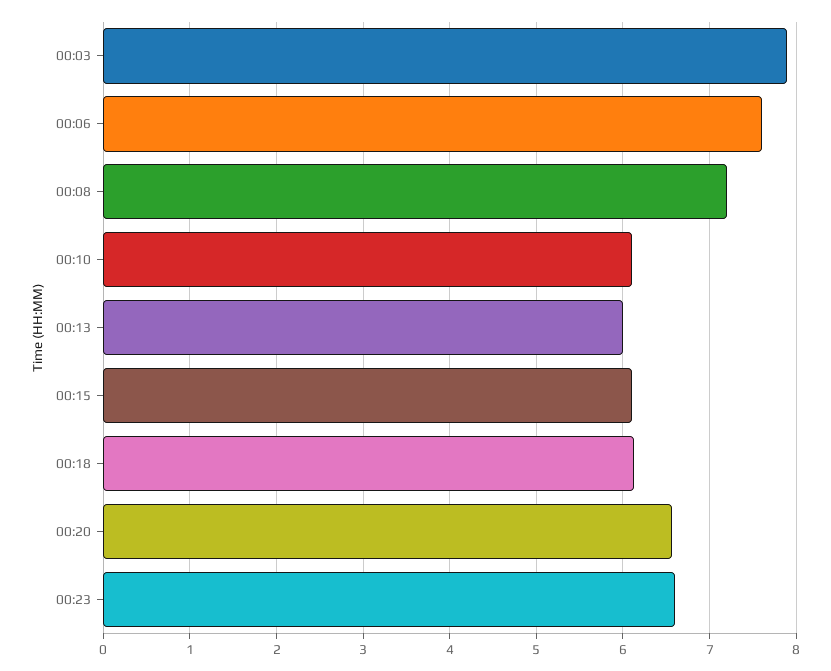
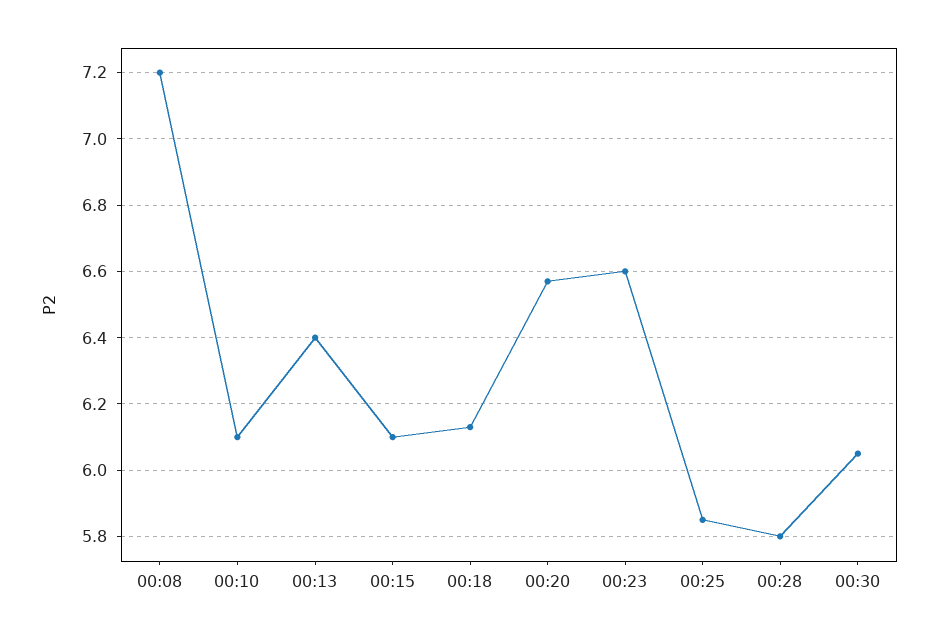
00:03: 7.9 -> none
00:06: 7.6 -> none
00:13: 6 -> 6.4
00:25: none -> 5.85
00:28: none -> 5.8
00:30: none -> 6.05

